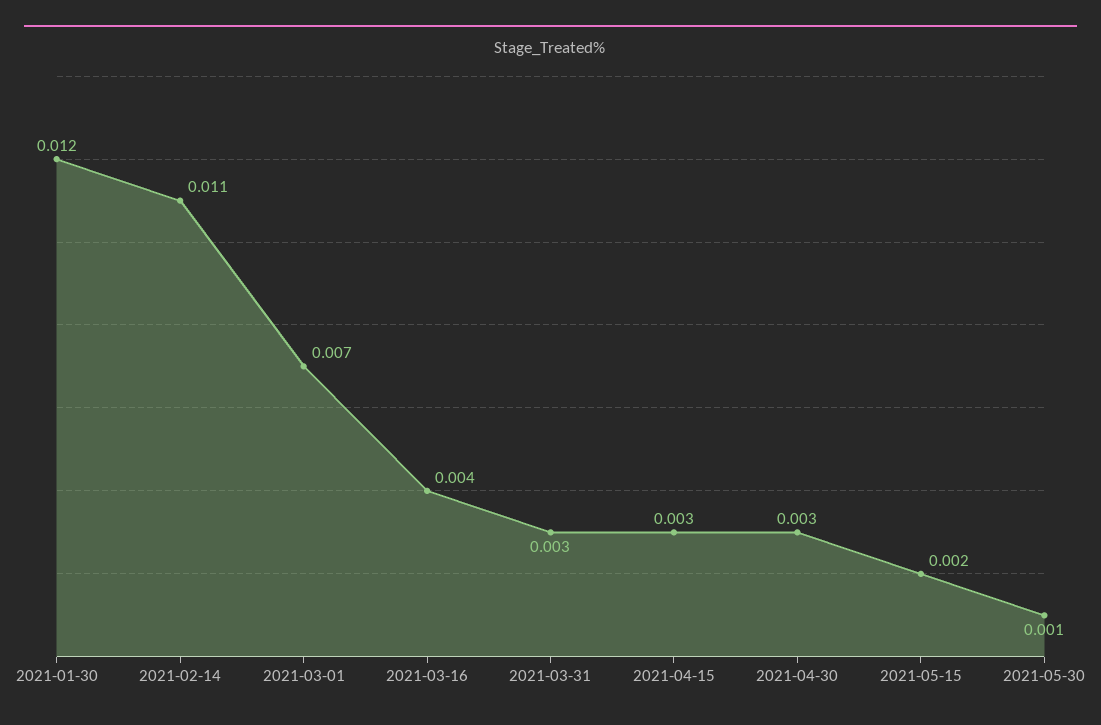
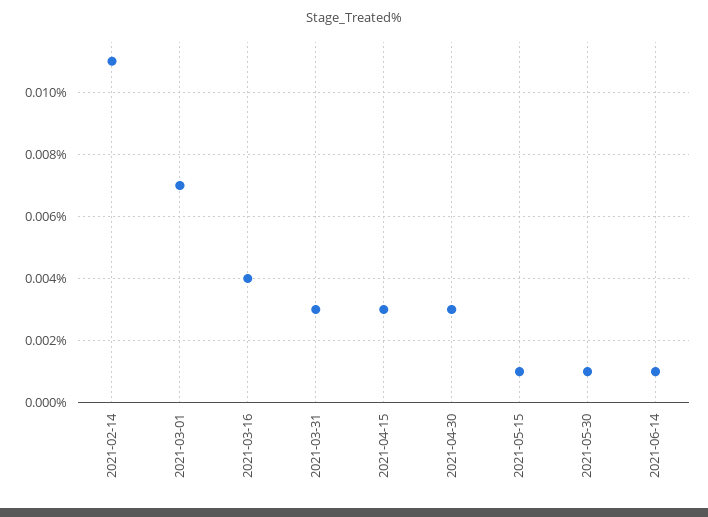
2021-01-30: 0.012 -> none
2021-05-15: 0.002 -> 0.001
2021-06-14: none -> 0.001

